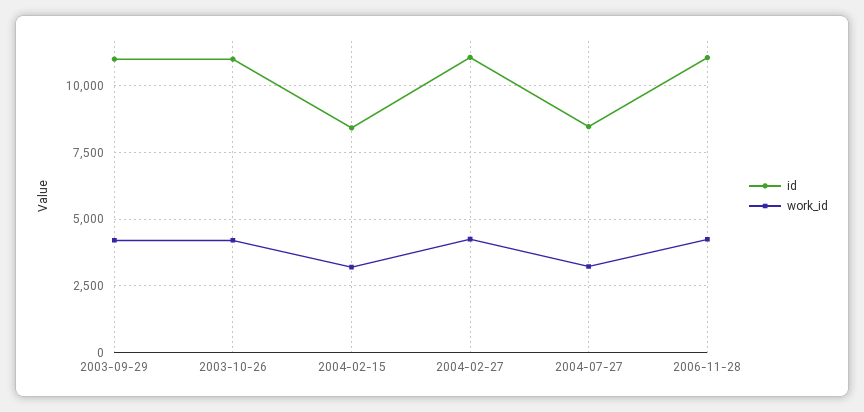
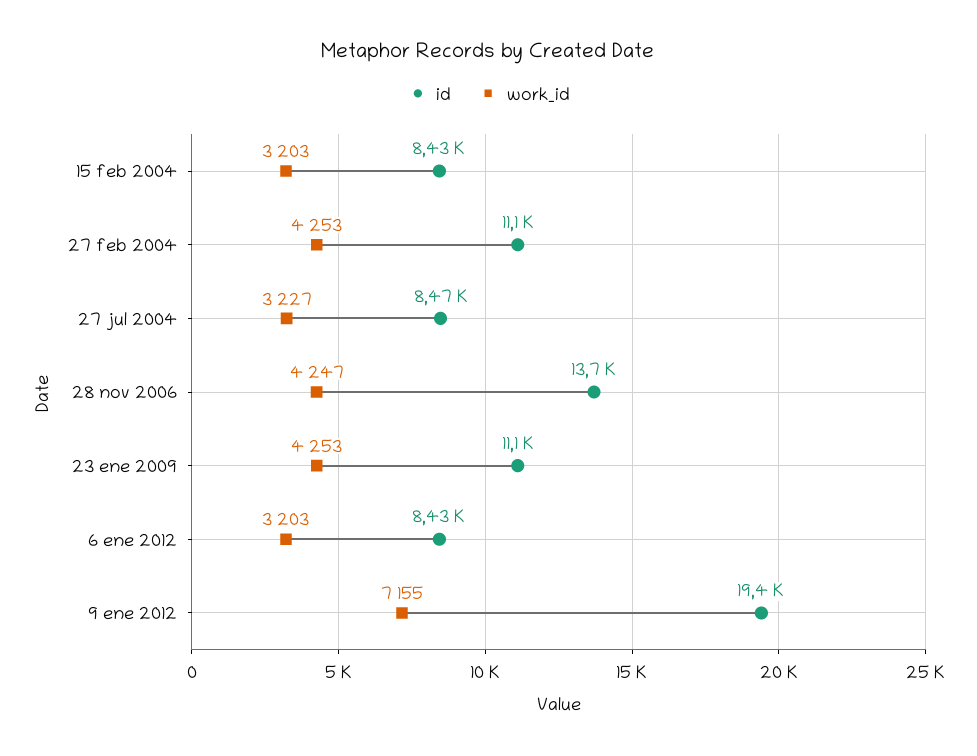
id, 2003-09-29: 11000 -> none
work_id, 2003-09-29: 4250 -> none
id, 2003-10-26: 11000 -> none
work_id, 2003-10-26: 4250 -> none
id, 2006-11-28: 11000 -> 13700
id, 23 ene 2009: none -> 11100
work_id, 23 ene 2009: none -> 4253
id, 6 ene 2012: none -> 8430
work_id, 6 ene 2012: none -> 3203
id, 9 ene 2012: none -> 19400
work_id, 9 ene 2012: none -> 7155

